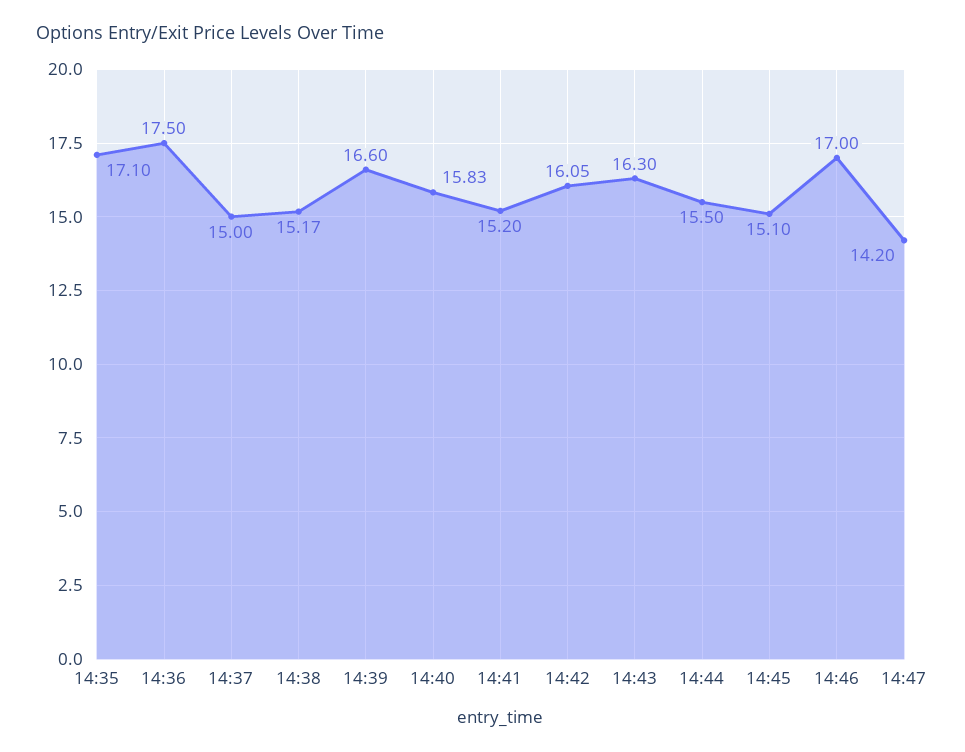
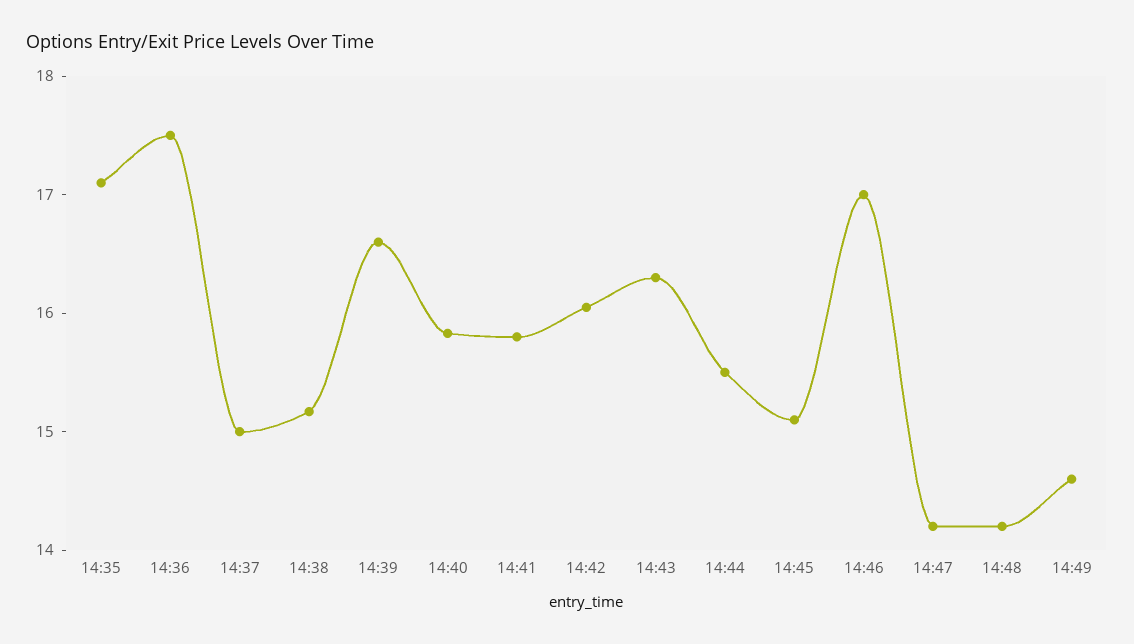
14:41: 15.2 -> 15.8
14:48: none -> 14.2
14:49: none -> 14.6

